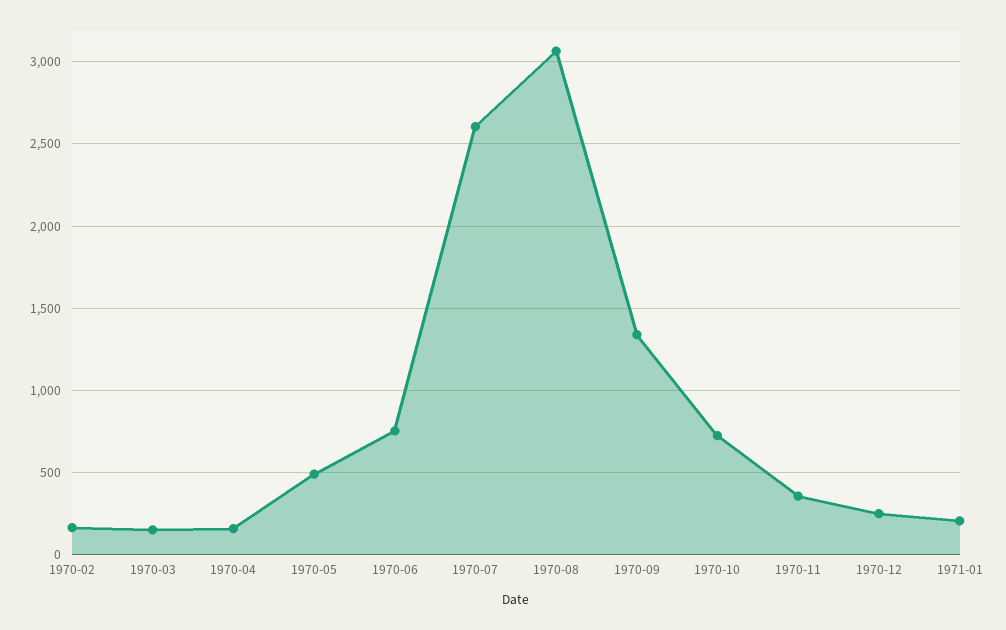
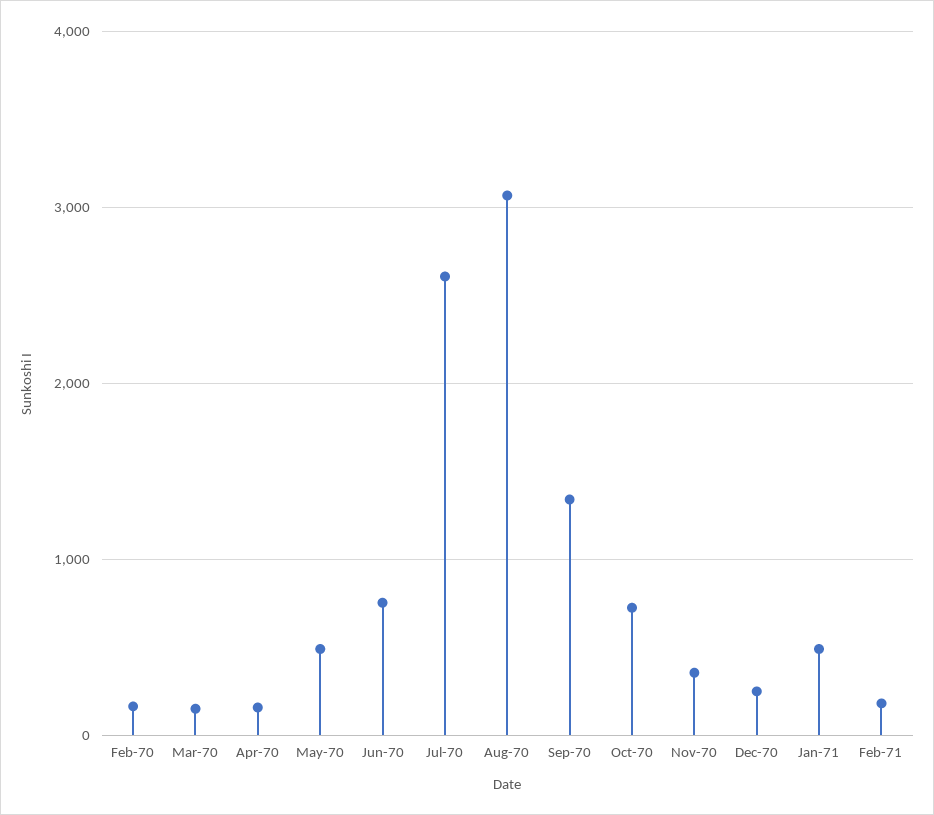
1971-01: 200 -> 500
Feb-71: none -> 200

